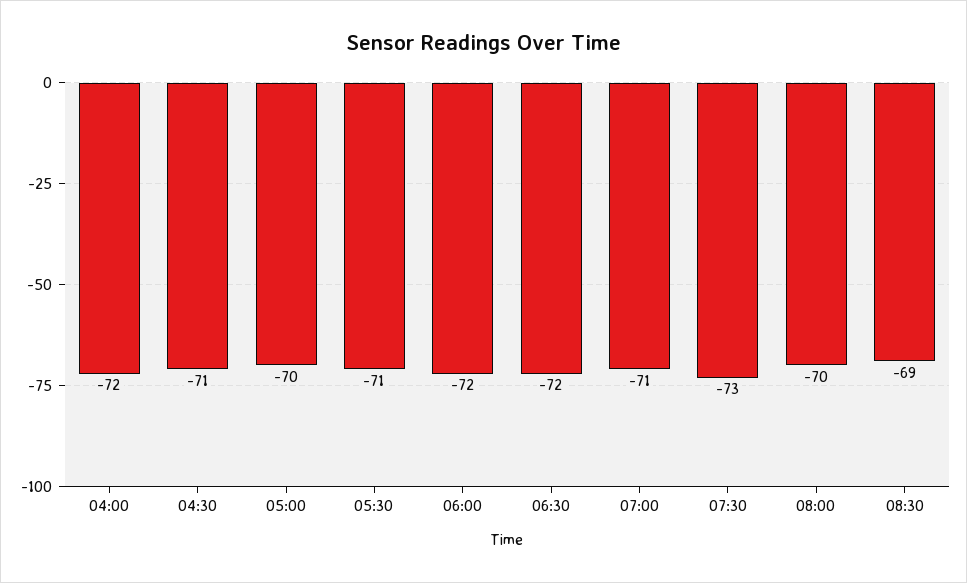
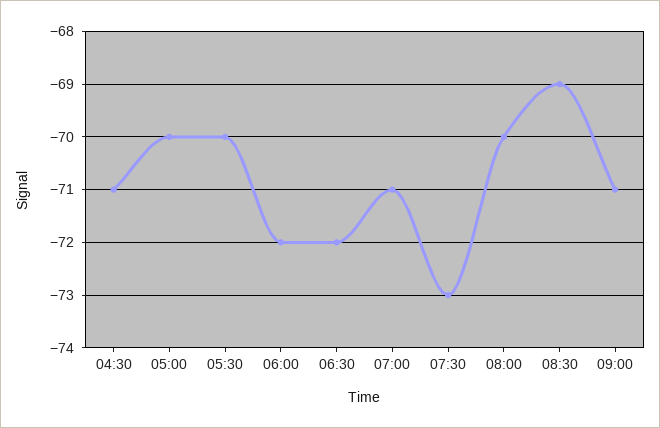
04:00: -72 -> none
05:30: -71 -> -70
09:00: none -> -71

